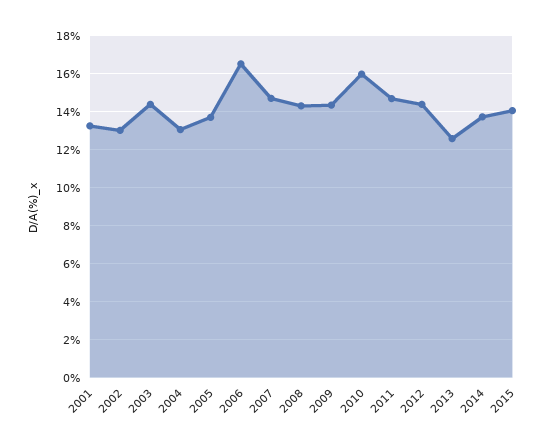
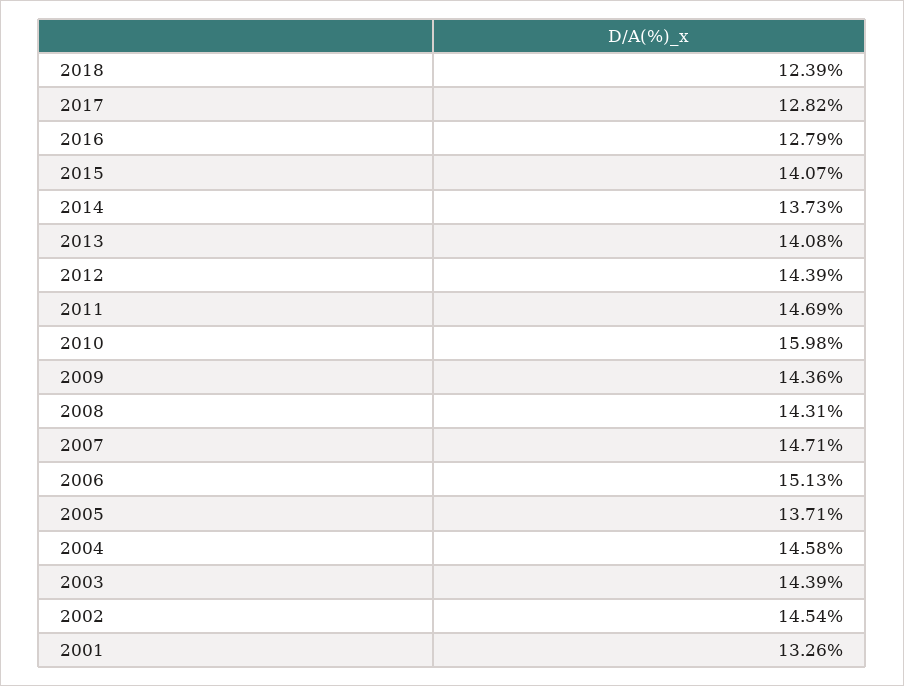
2002: 13 -> 14.54
2004: 13 -> 14.58
2006: 16.5 -> 15.13
2013: 12.5 -> 14.08
2018: none -> 12.39
2017: none -> 12.82
2016: none -> 12.79

